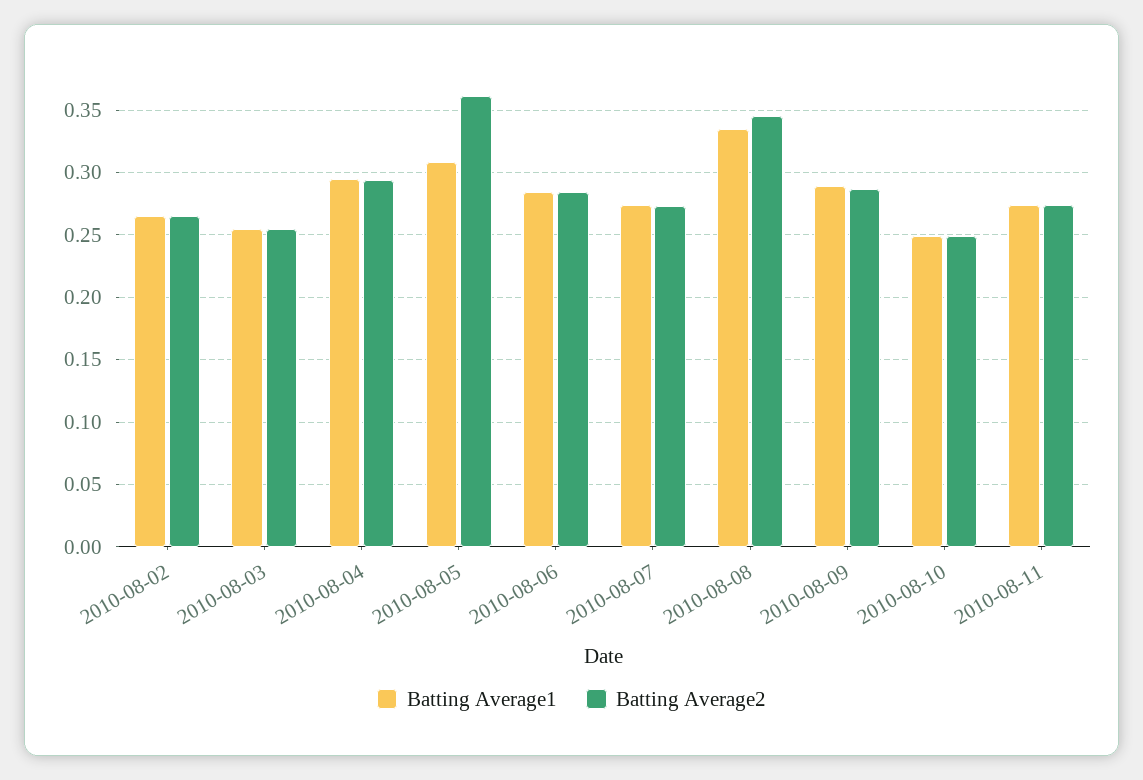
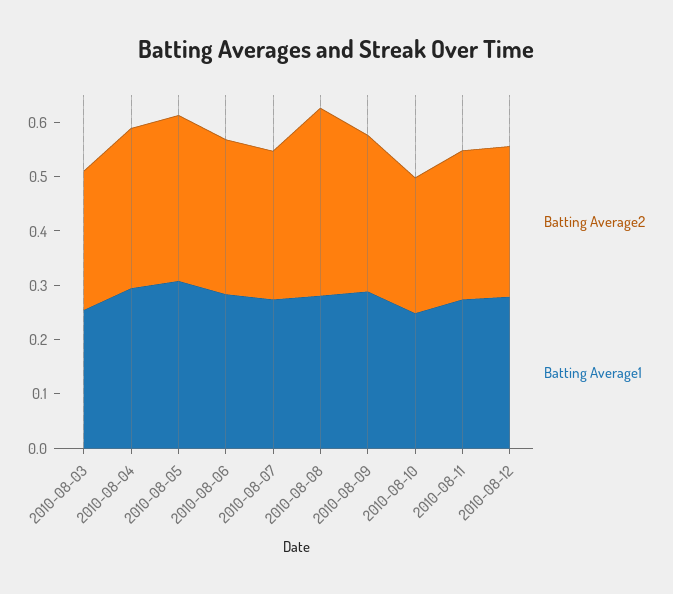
Batting Average1, 2010-08-02: 0.265 -> none
Batting Average2, 2010-08-02: 0.265 -> none
Batting Average2, 2010-08-05: 0.36 -> 0.3
Batting Average1, 2010-08-08: 0.335 -> 0.28
Batting Average2, 2010-08-12: none -> 0.28
Batting Average1, 2010-08-12: none -> 0.28

